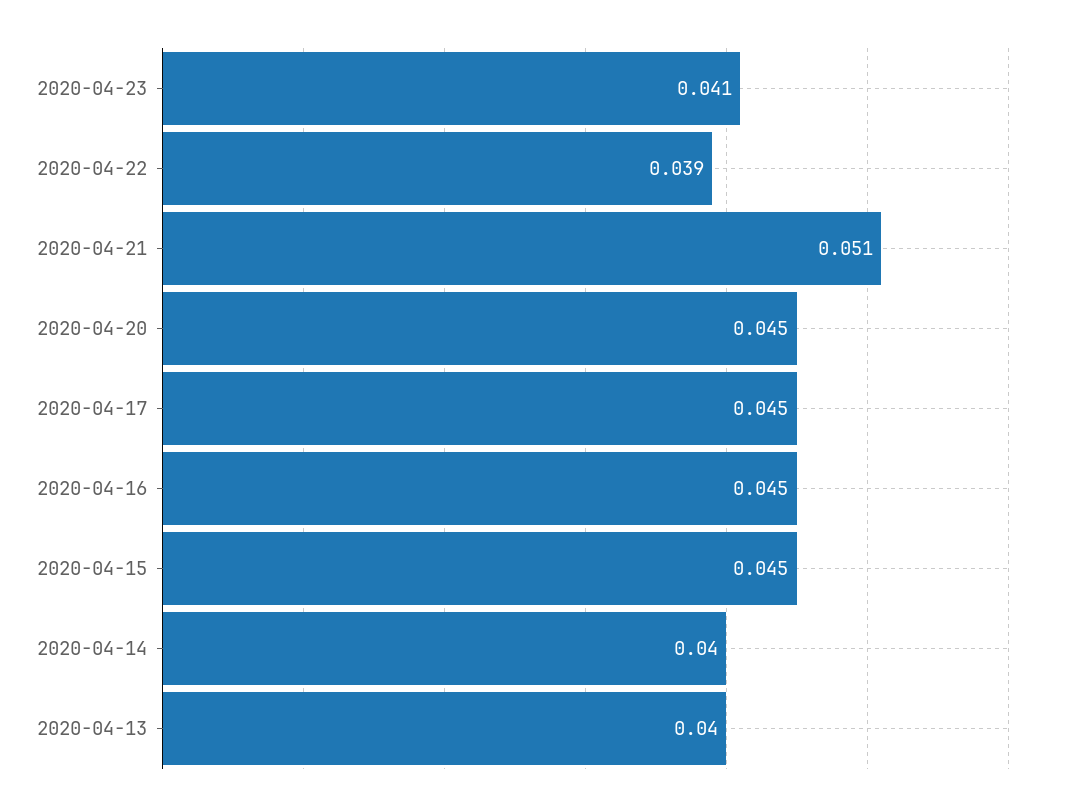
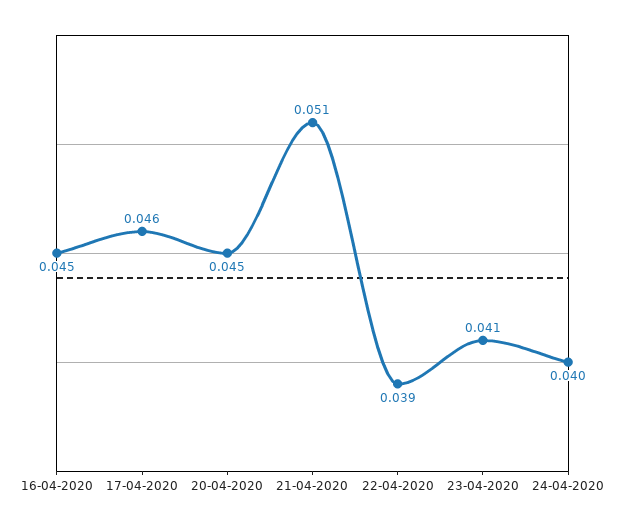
2020-04-17: 0.045 -> 0.046
2020-04-15: 0.045 -> none
2020-04-14: 0.04 -> none
2020-04-13: 0.04 -> none
24-04-2020: none -> 0.04

